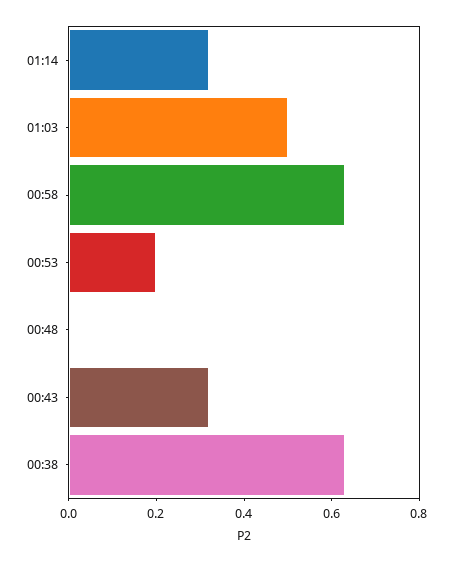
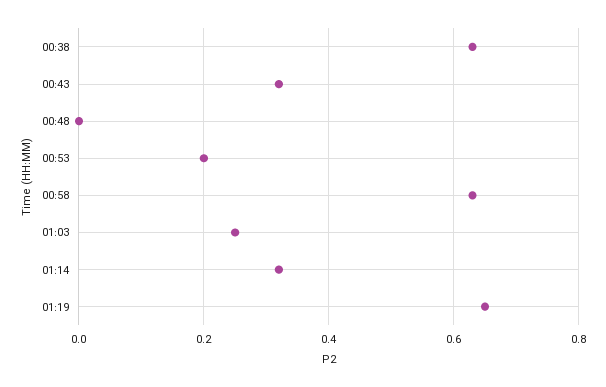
01:03: 0.5 -> 0.25
01:19: none -> 0.65

